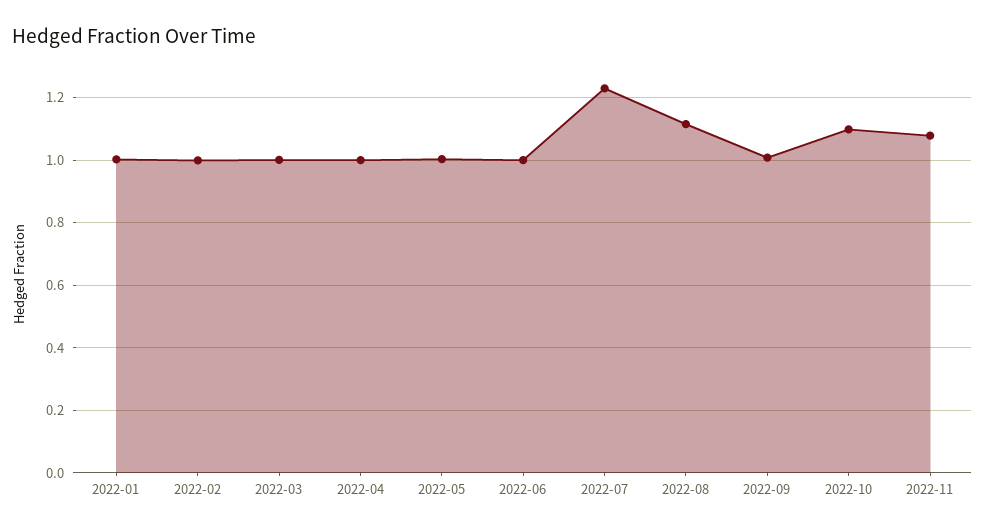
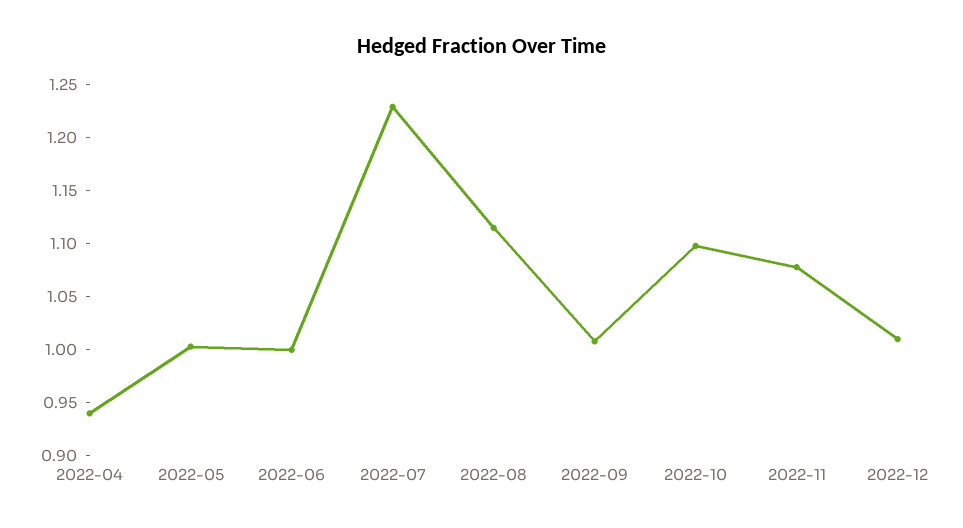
2022-01: 1 -> none
2022-02: 1 -> none
2022-03: 1 -> none
2022-04: 1 -> 0.94
2022-12: none -> 1.01

